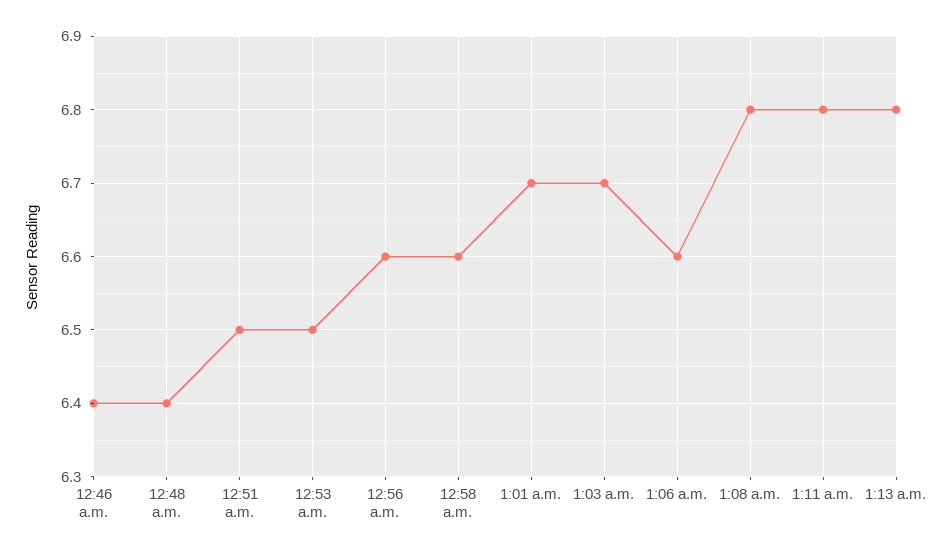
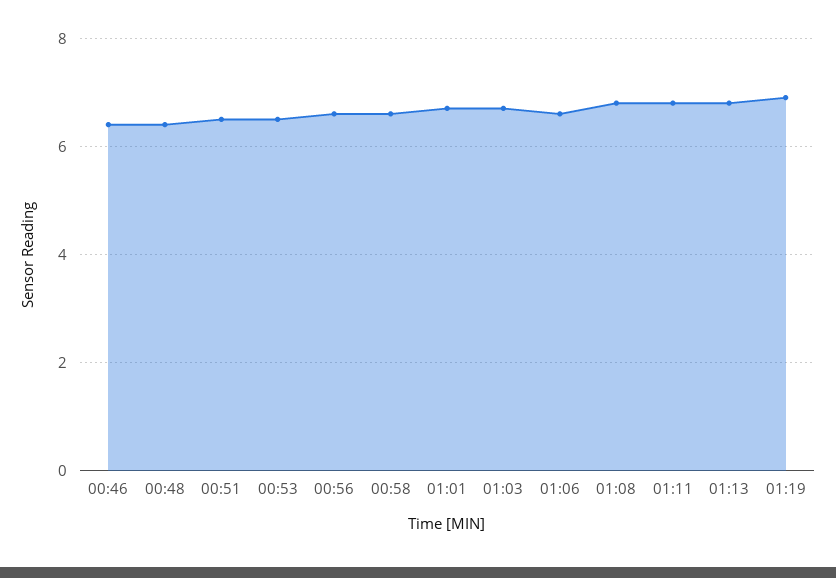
01:19: none -> 7

